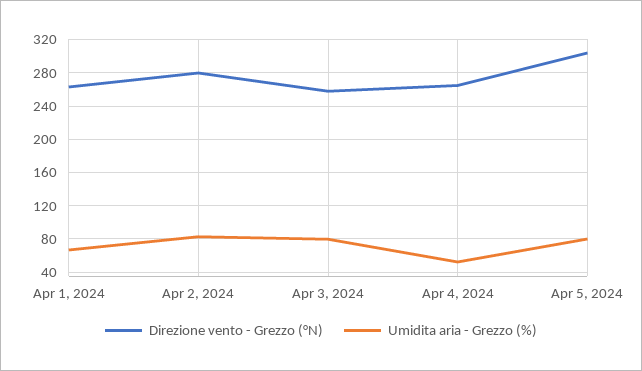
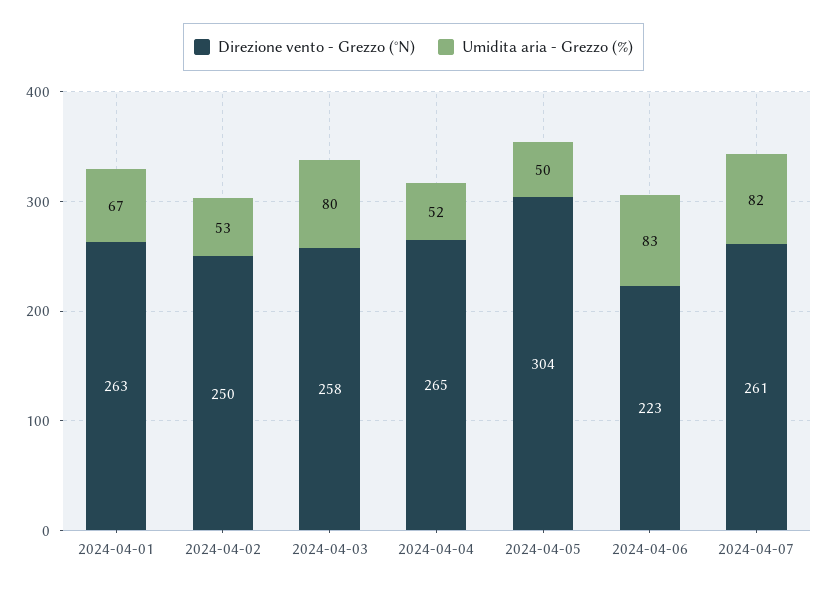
Direzione vento - Grezzo (°N), Apr 2, 2024: 280 -> 250
Umidita aria - Grezzo (%), Apr 2, 2024: 80 -> 53
Umidita aria - Grezzo (%), Apr 5, 2024: 80 -> 50
Direzione vento - Grezzo (°N), 2024-04-06: none -> 223
Umidita aria - Grezzo (%), 2024-04-06: none -> 83
Direzione vento - Grezzo (°N), 2024-04-07: none -> 261
Umidita aria - Grezzo (%), 2024-04-07: none -> 82

